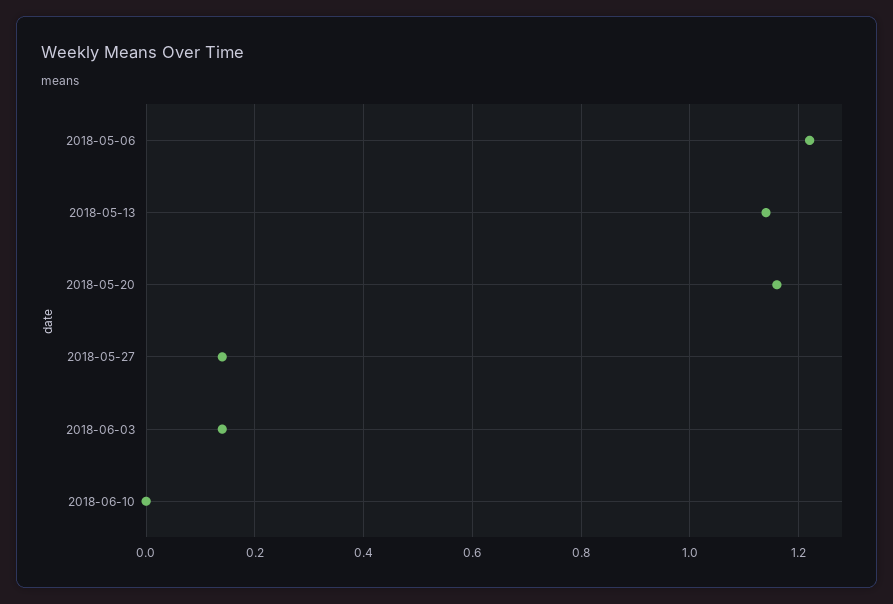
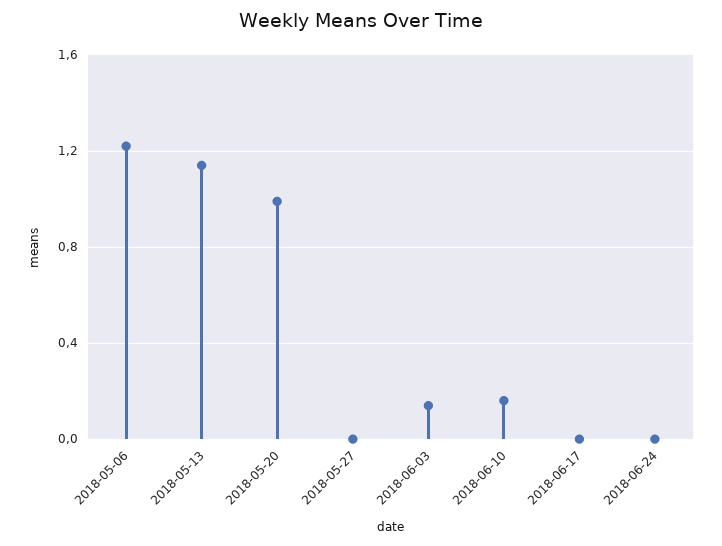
2018-05-20: 1.15 -> 1
2018-05-27: 0.15 -> 0
2018-06-10: 0 -> 0.15
2018-06-17: none -> 0
2018-06-24: none -> 0

